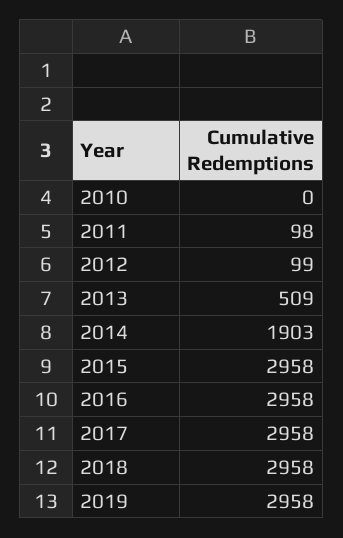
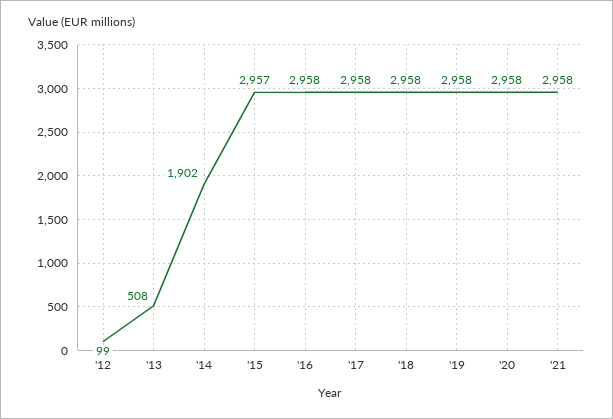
2010: 0 -> none
2011: 98 -> none
2013: 509 -> 508
2014: 1903 -> 1902
2015: 2958 -> 2957
'20: none -> 2958
'21: none -> 2958

